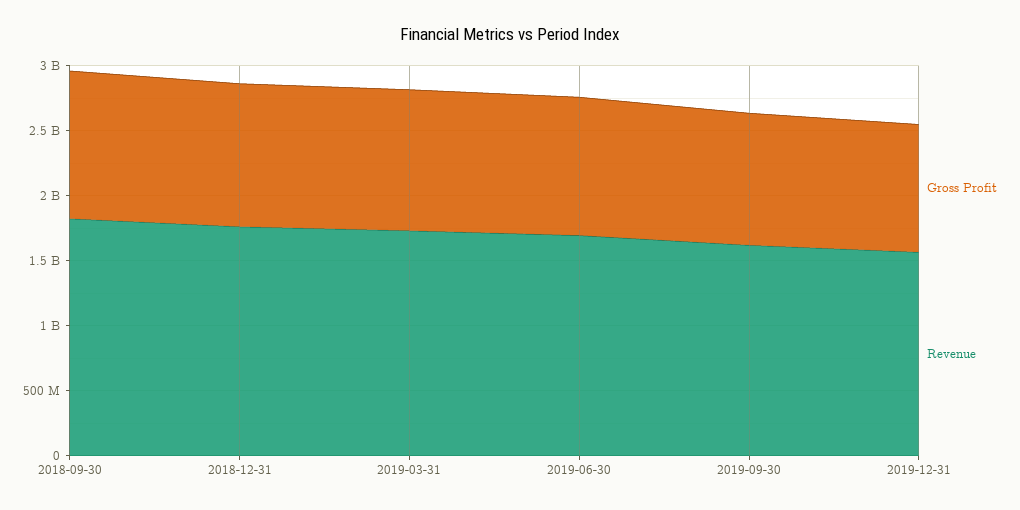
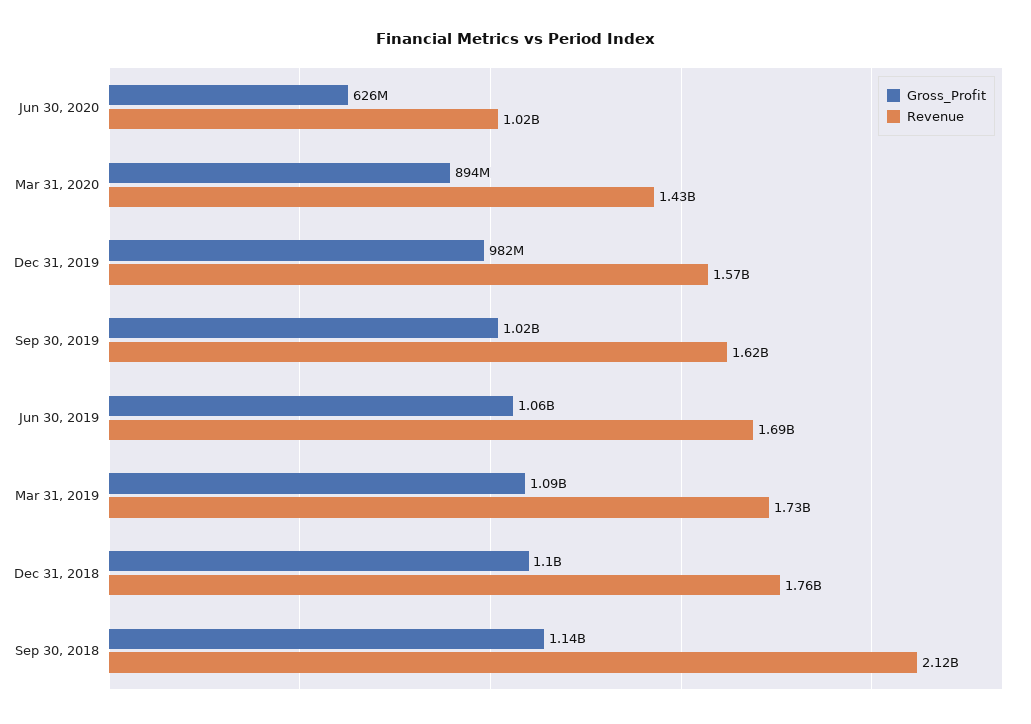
Revenue, 2018-09-30: 1800000000 -> 2120000000
Gross Profit, Jun 30, 2020: none -> 626000000
Revenue, Jun 30, 2020: none -> 1020000000
Gross Profit, Mar 31, 2020: none -> 894000000
Revenue, Mar 31, 2020: none -> 1430000000

